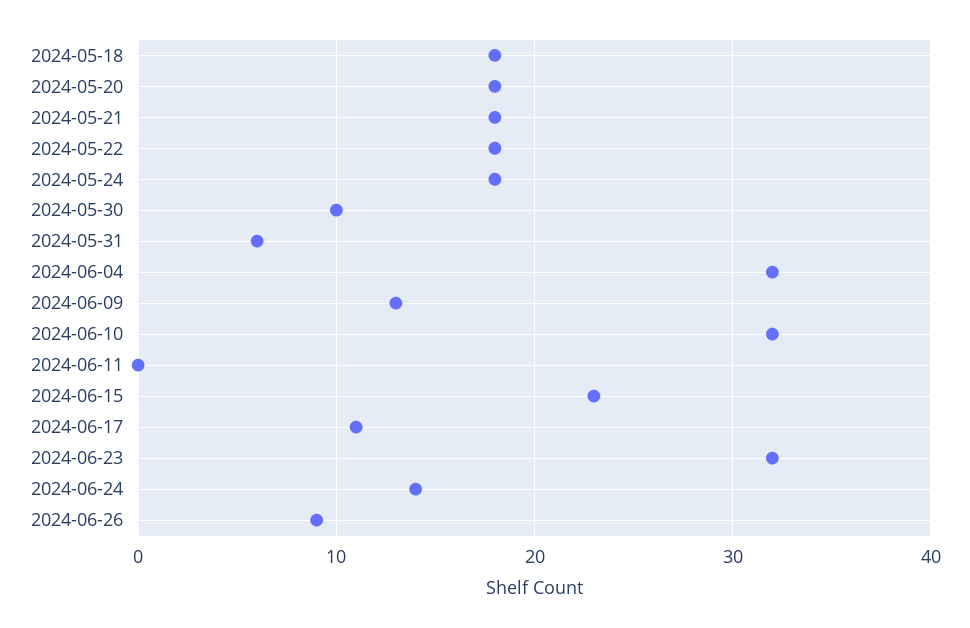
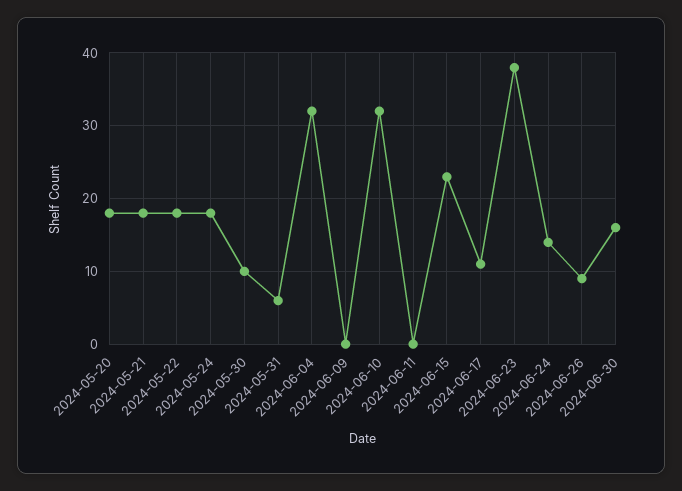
2024-05-18: 18 -> none
2024-06-09: 13 -> 0
2024-06-23: 32 -> 38
2024-06-30: none -> 16

